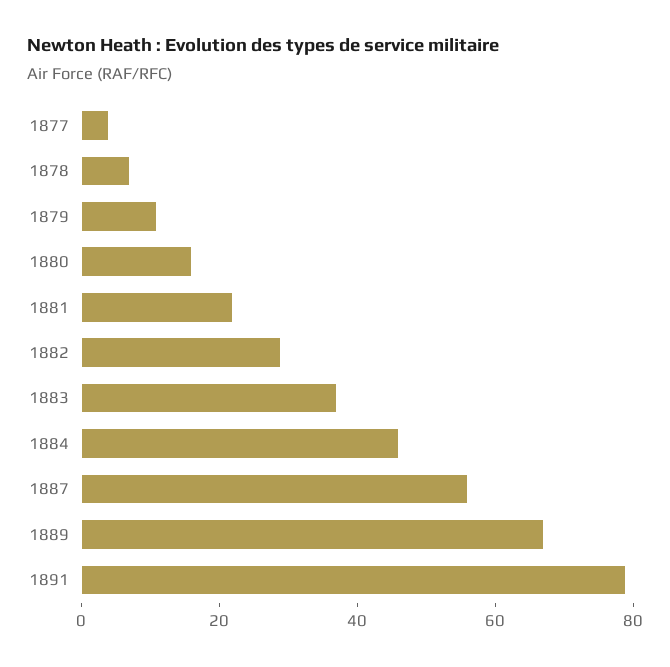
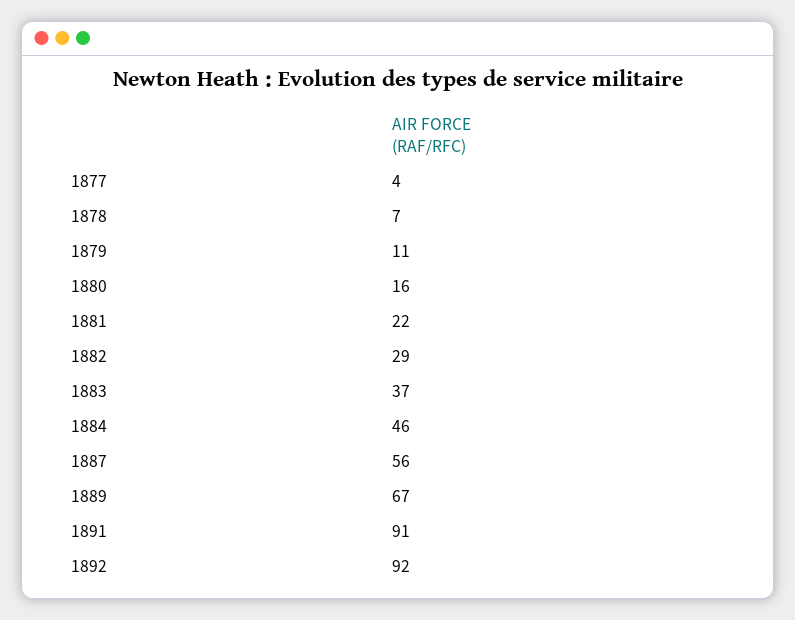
1891: 80 -> 91
1892: none -> 92

